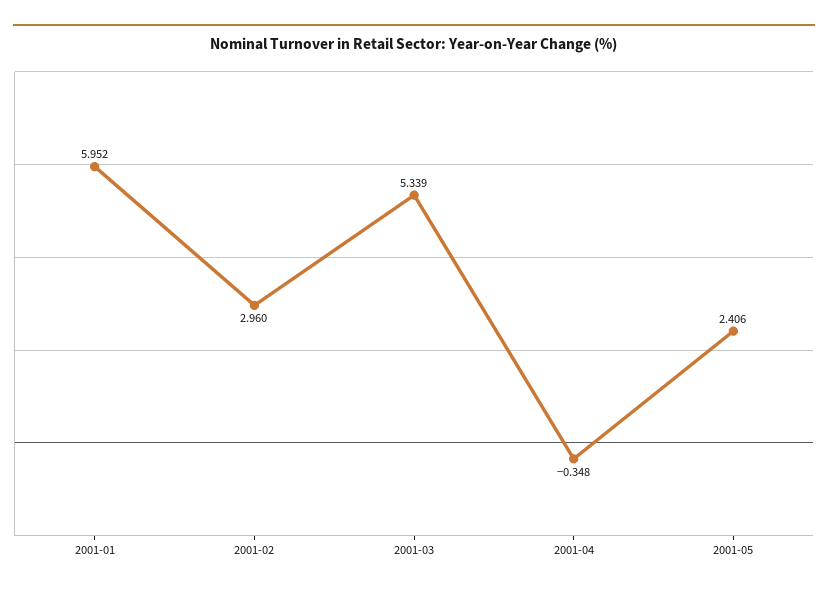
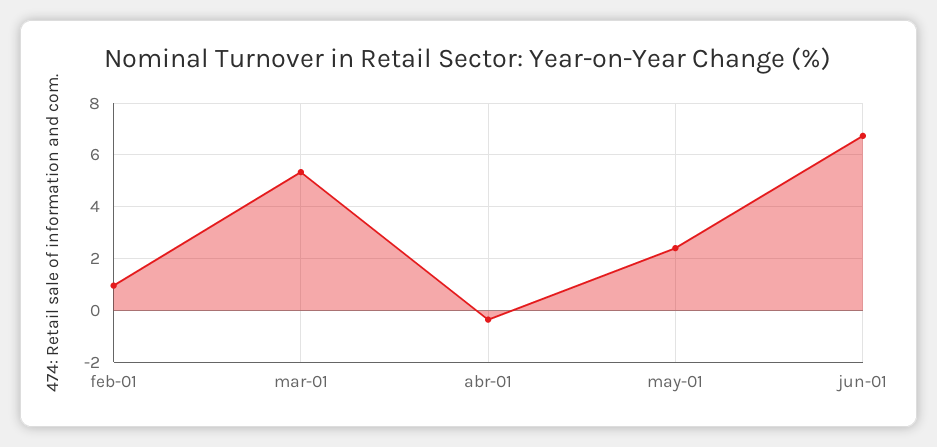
2001-01: 5.952 -> none
2001-02: 2.96 -> 1
jun-01: none -> 6.75

